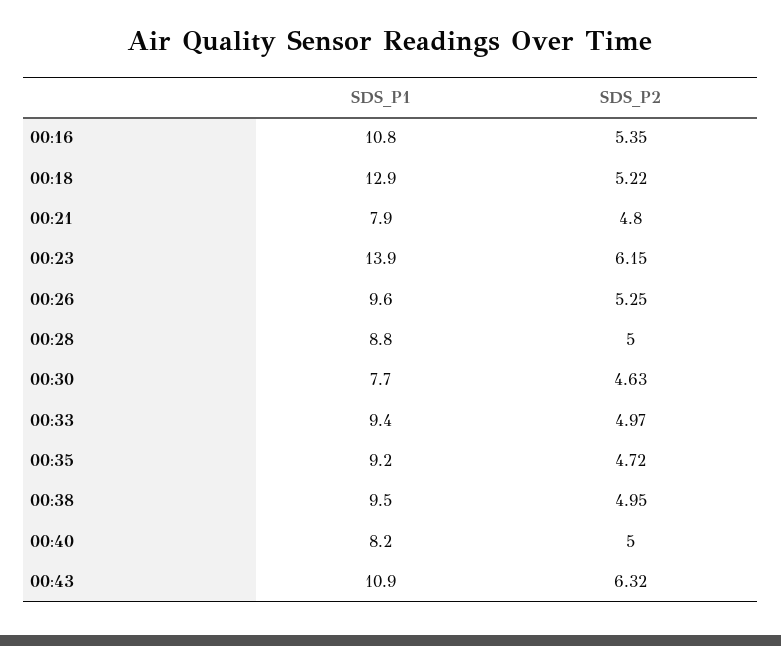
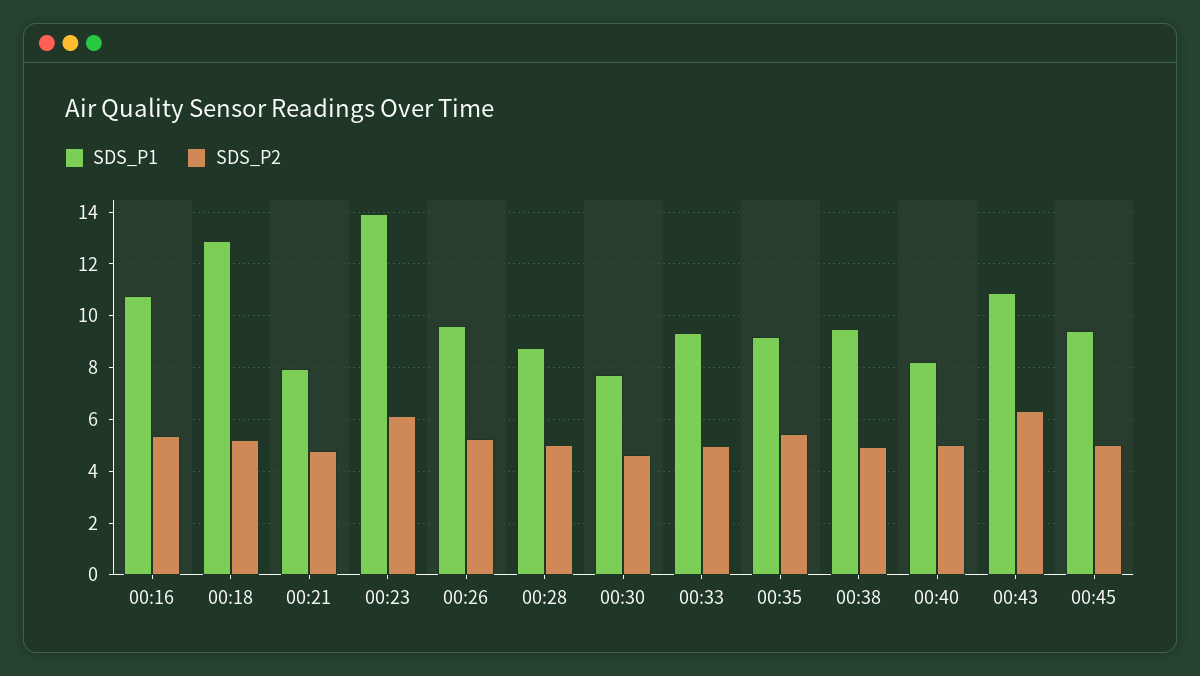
SDS_P2, 00:35: 4.72 -> 5.5
SDS_P1, 00:45: none -> 9.5
SDS_P2, 00:45: none -> 5

